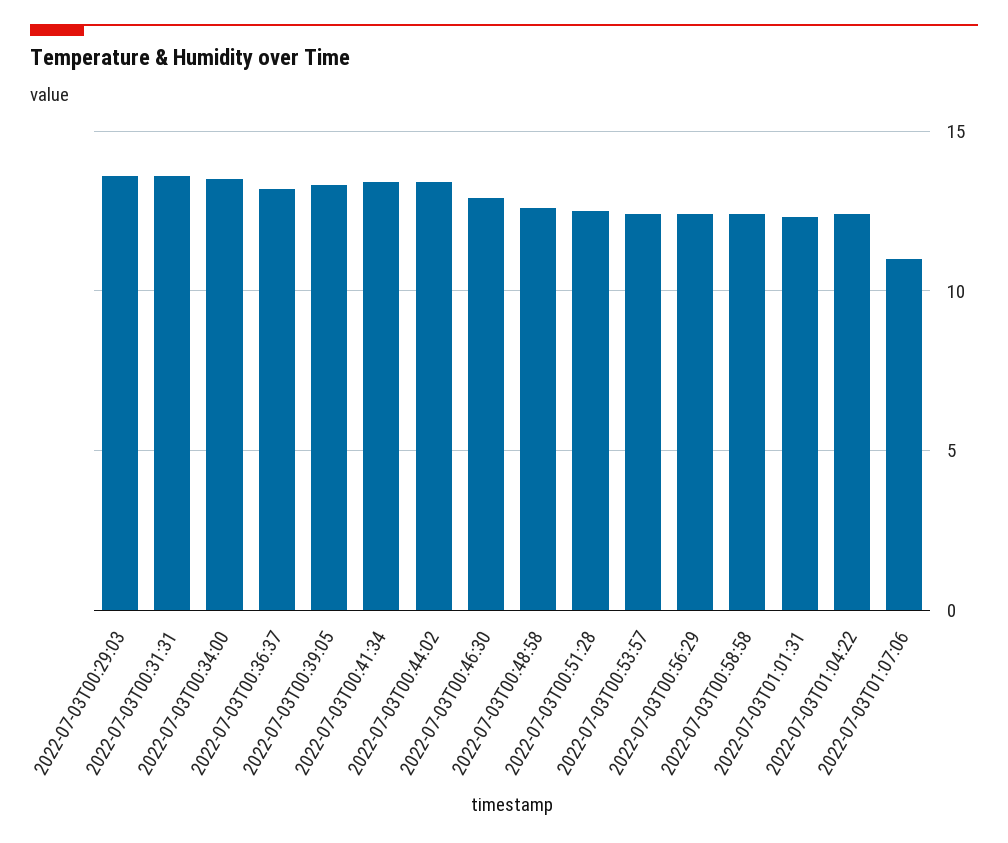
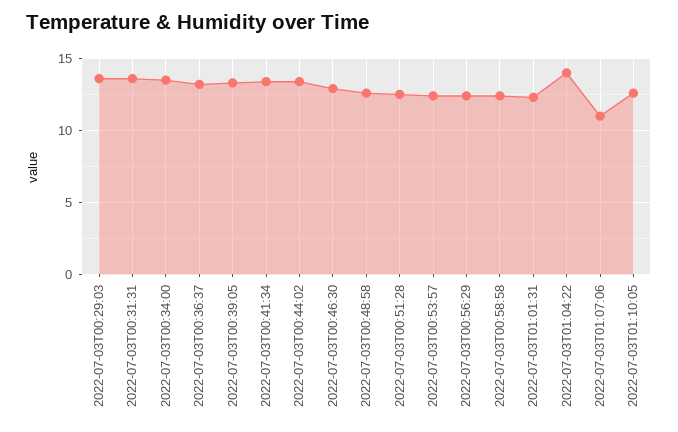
2022-07-03T01:04:22: 12.5 -> 14
2022-07-03T01:10:05: none -> 12.5

